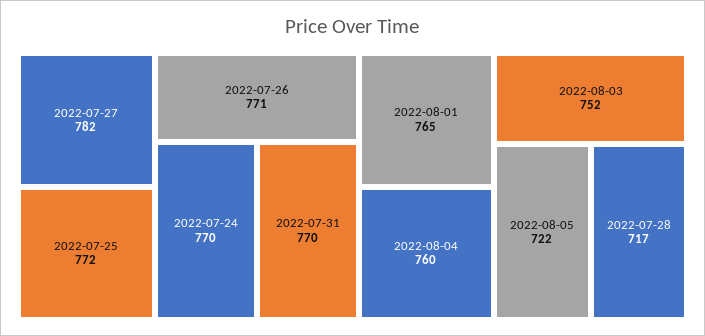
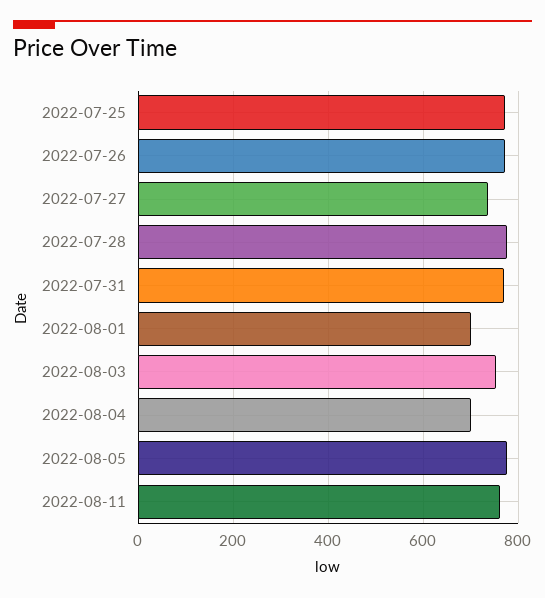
2022-07-27: 782 -> 740
2022-07-24: 770 -> none
2022-08-01: 765 -> 700
2022-08-04: 760 -> 700
2022-08-05: 722 -> 780
2022-07-28: 717 -> 780
2022-08-11: none -> 760

